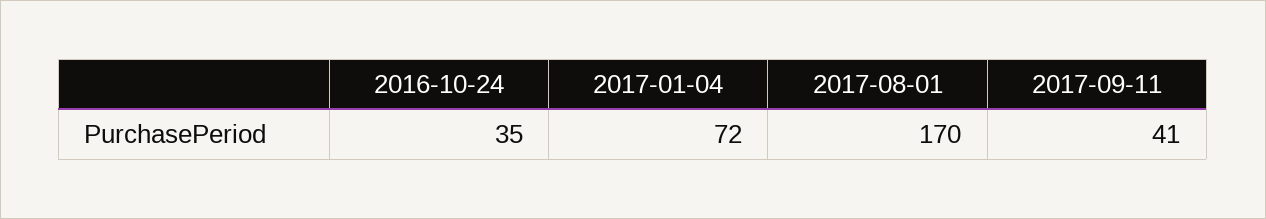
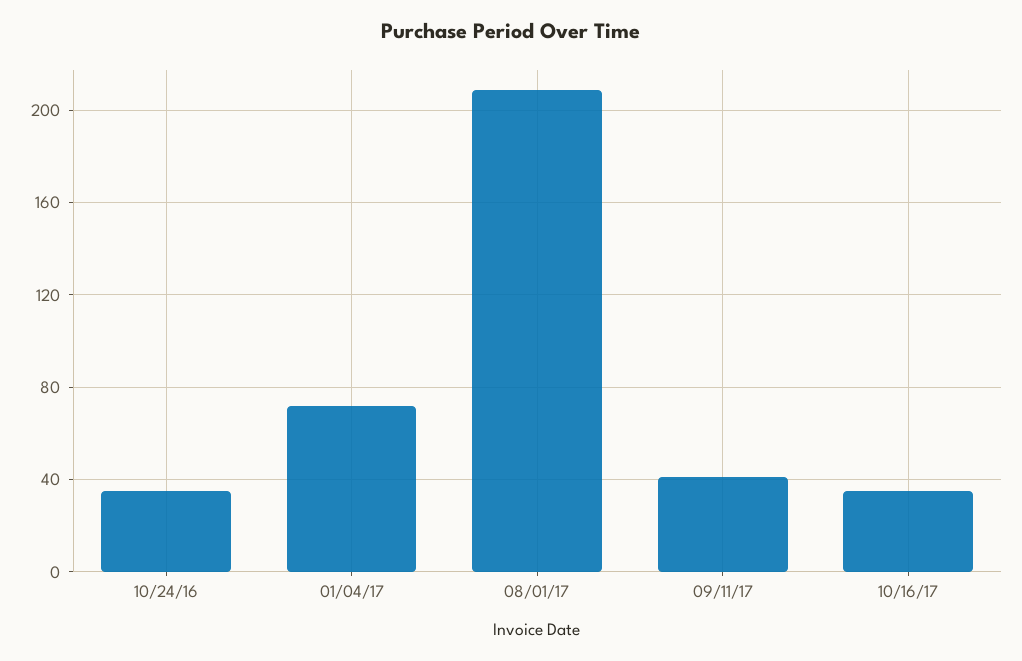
2017-08-01: 170 -> 210
10/16/17: none -> 35

